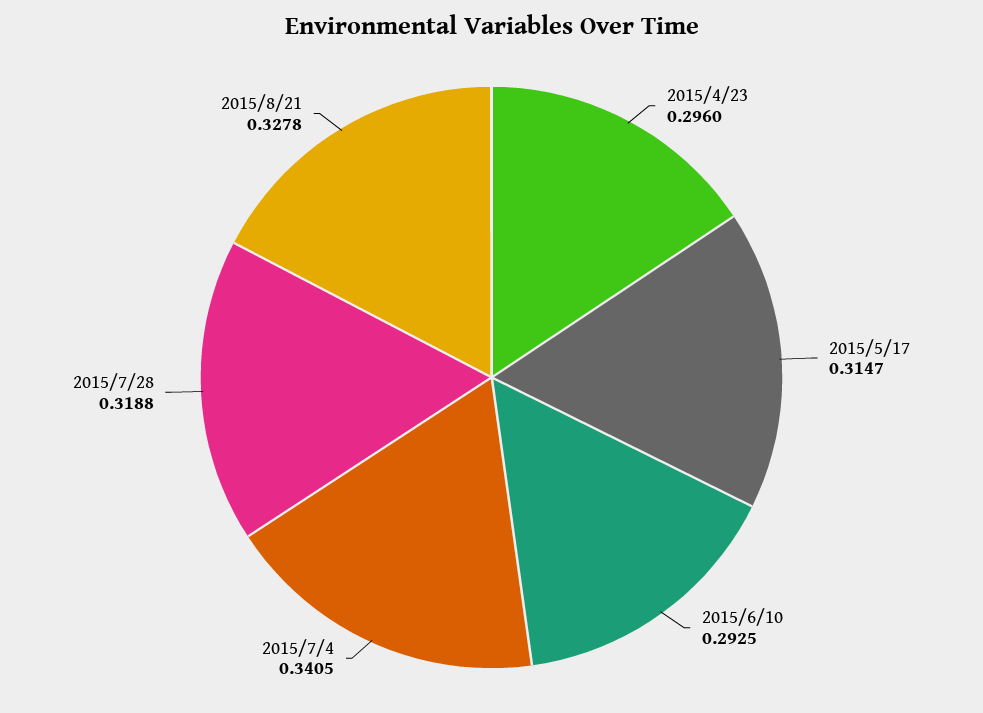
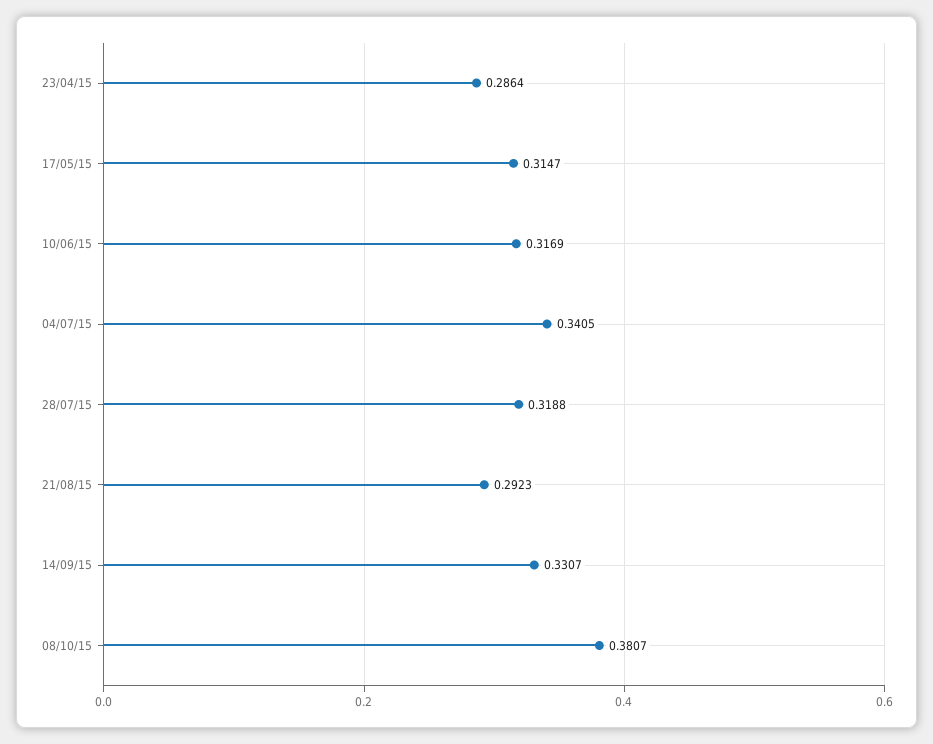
2015/4/23: 0.296 -> 0.2864
2015/6/10: 0.2925 -> 0.3169
2015/8/21: 0.3278 -> 0.2923
14/09/15: none -> 0.3307
08/10/15: none -> 0.3807

